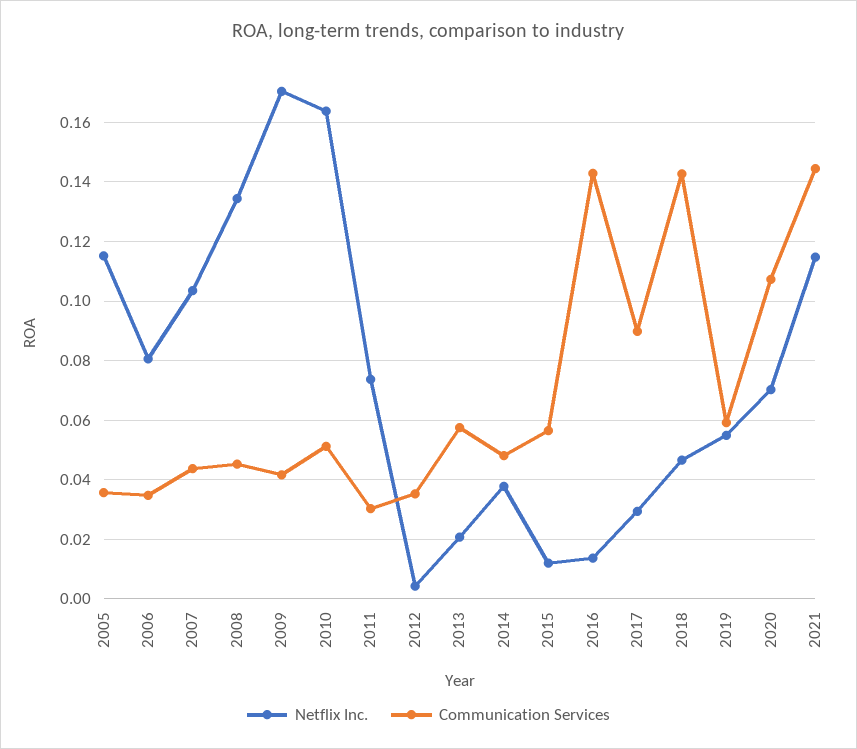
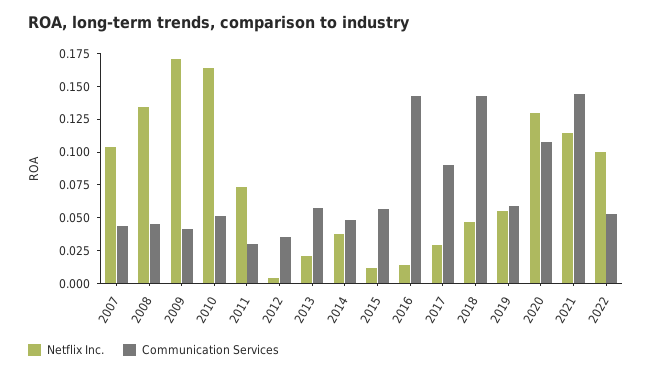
Netflix Inc., 2005: 0.115 -> none
Communication Services, 2005: 0.035 -> none
Netflix Inc., 2006: 0.08 -> none
Communication Services, 2006: 0.035 -> none
Netflix Inc., 2020: 0.07 -> 0.125
Netflix Inc., 2022: none -> 0.1
Communication Services, 2022: none -> 0.05

